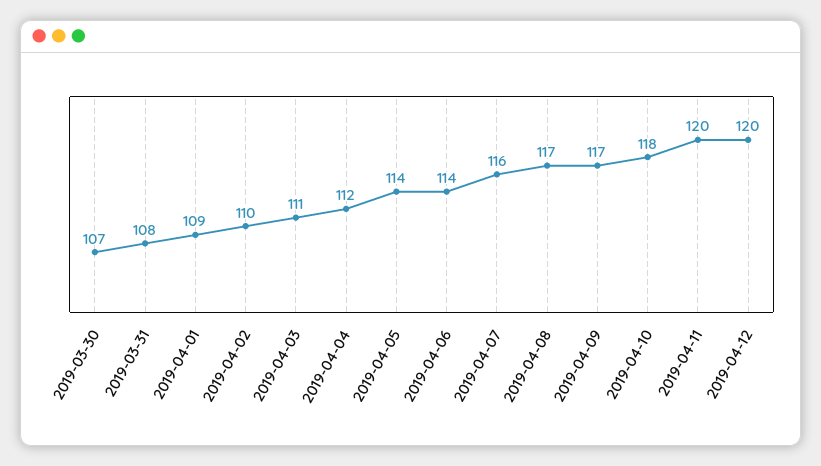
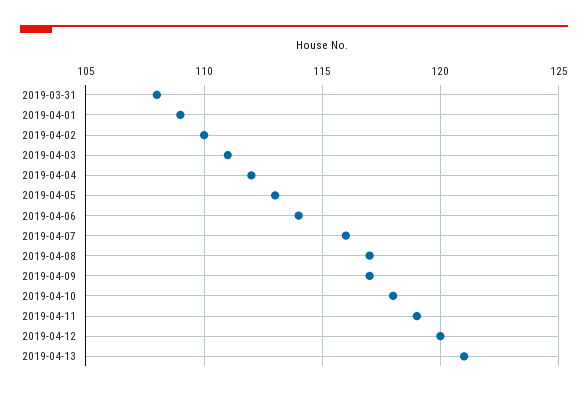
2019-03-30: 107 -> none
2019-04-05: 114 -> 113
2019-04-11: 120 -> 119
2019-04-13: none -> 121

